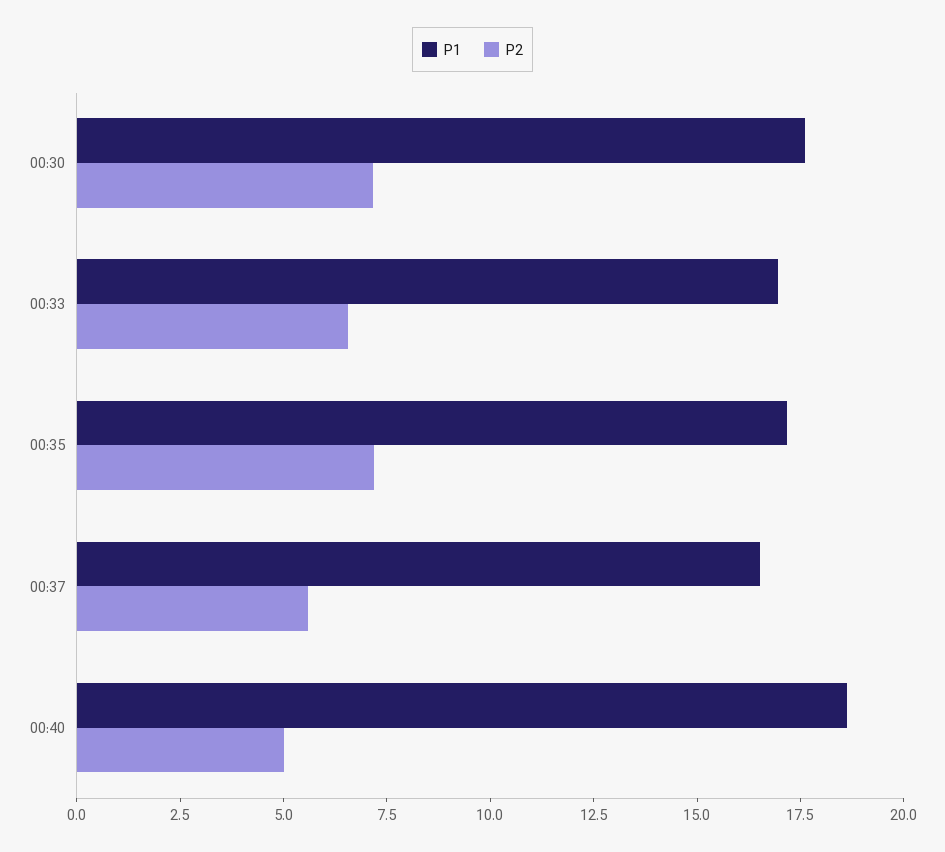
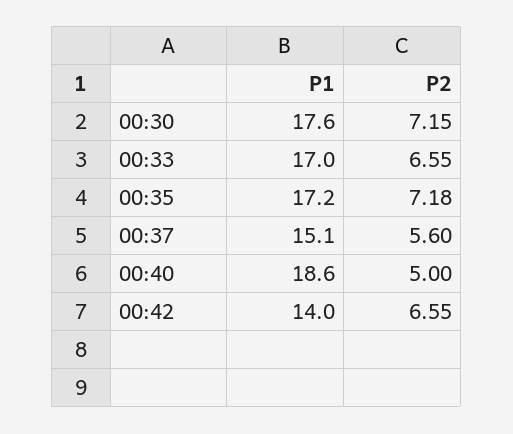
P1, 00:37: 16.5 -> 15.1
P1, 00:42: none -> 14
P2, 00:42: none -> 6.55

